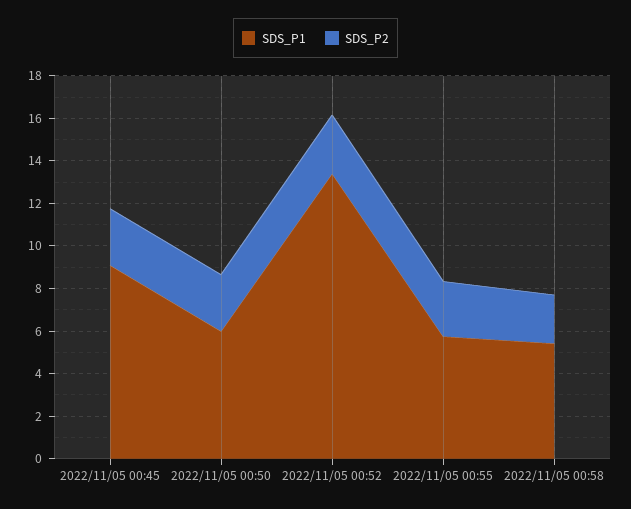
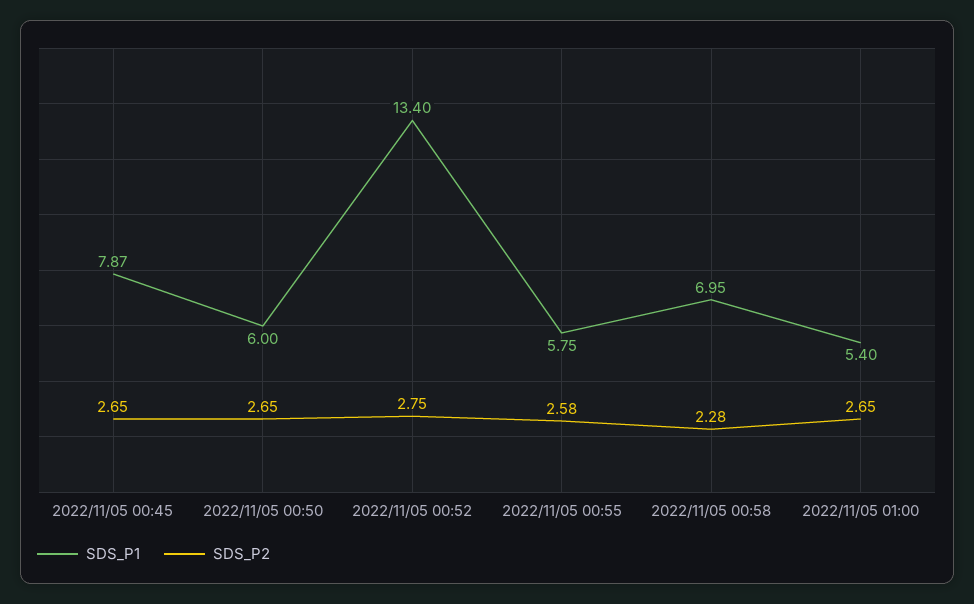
SDS_P1, 2022/11/05 00:45: 9 -> 7.87
SDS_P1, 2022/11/05 00:58: 5.5 -> 6.95
SDS_P1, 2022/11/05 01:00: none -> 5.4
SDS_P2, 2022/11/05 01:00: none -> 2.65

